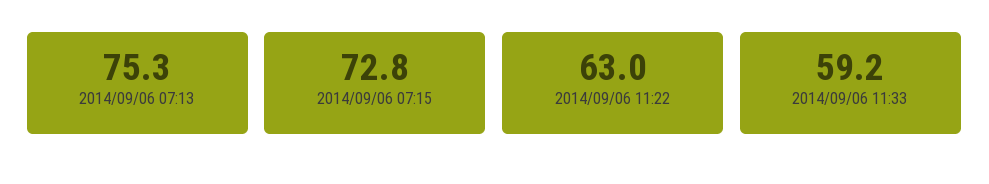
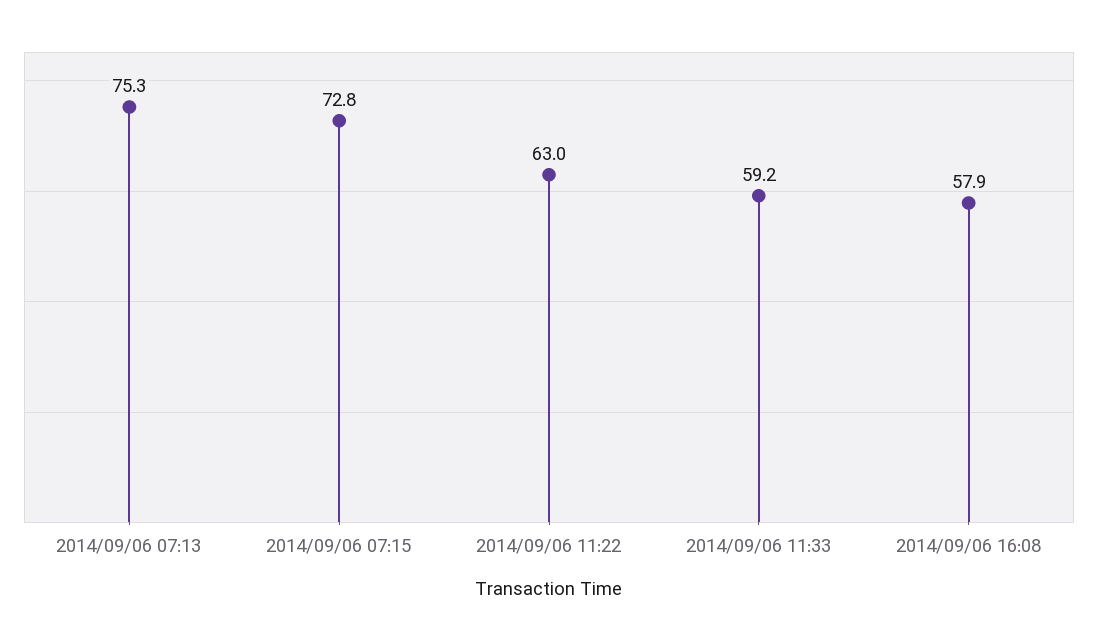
2014/09/06 16:08: none -> 57.9

